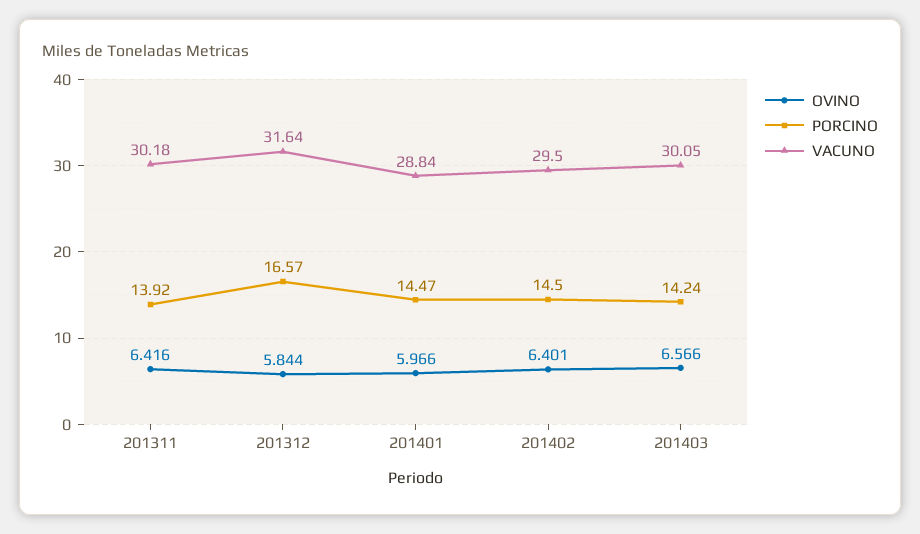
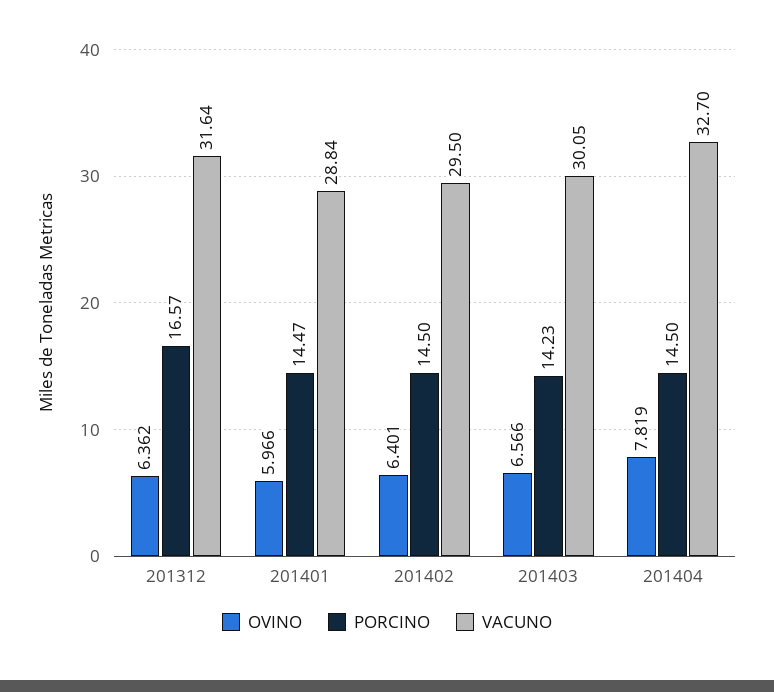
OVINO, 201311: 6.416 -> none
PORCINO, 201311: 13.92 -> none
VACUNO, 201311: 30.18 -> none
OVINO, 201312: 5.844 -> 6.362
PORCINO, 201403: 14.24 -> 14.23
OVINO, 201404: none -> 7.819
PORCINO, 201404: none -> 14.5
VACUNO, 201404: none -> 32.7

